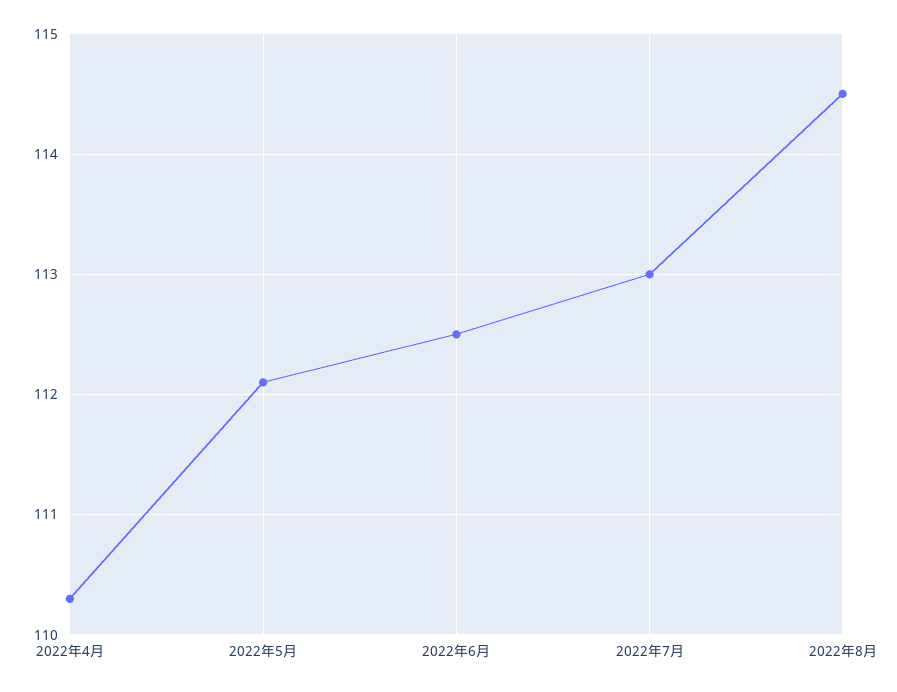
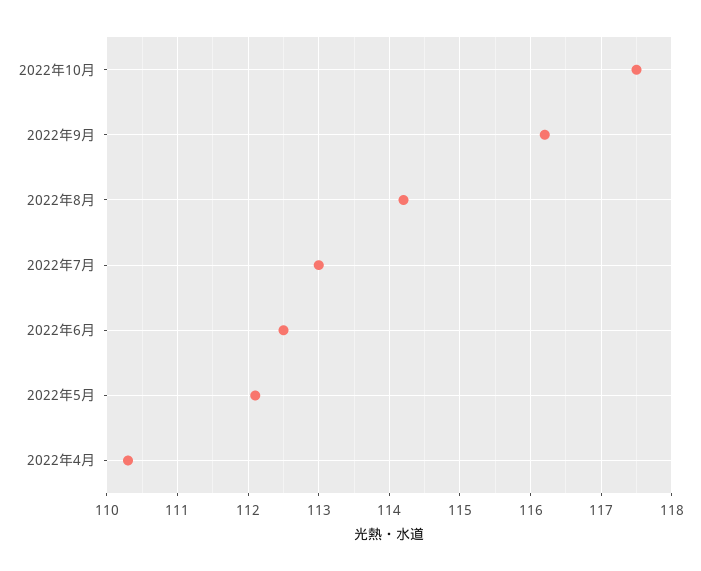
2022年8月: 114.5 -> 114.2
2022年10月: none -> 117.5
2022年9月: none -> 116.2

